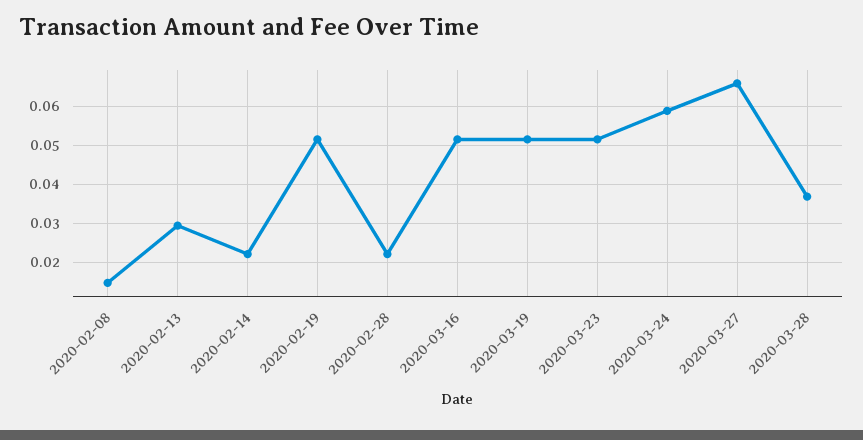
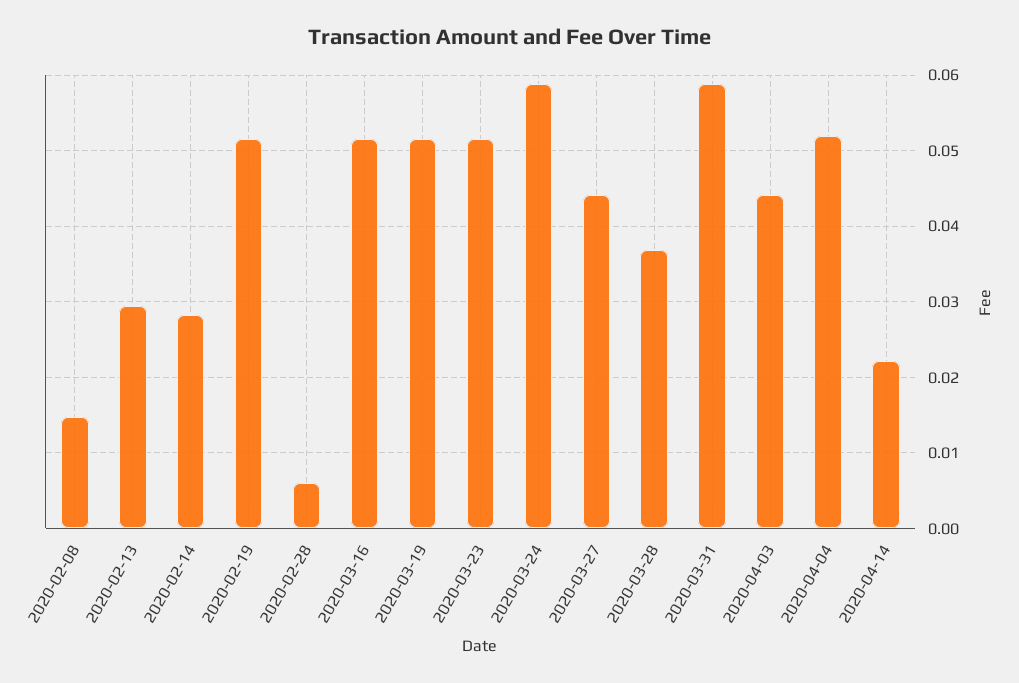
2020-02-14: 0.022 -> 0.028
2020-02-28: 0.022 -> 0.006
2020-03-27: 0.066 -> 0.044
2020-03-31: none -> 0.059
2020-04-03: none -> 0.044
2020-04-04: none -> 0.052
2020-04-14: none -> 0.022

